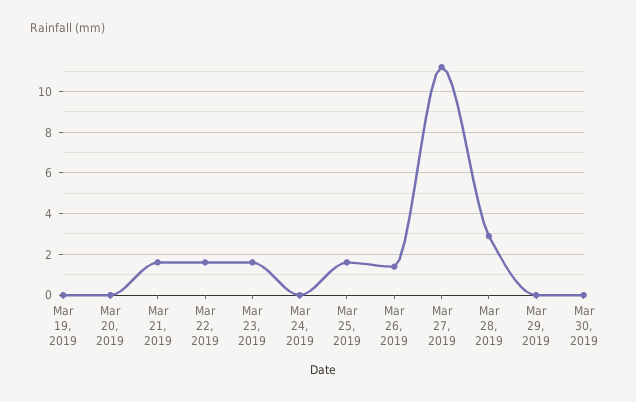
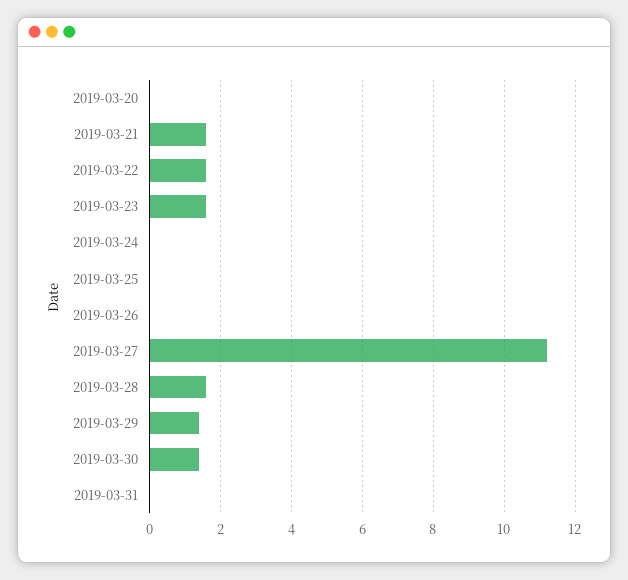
Mar 19, 2019: 0 -> none
Mar 25, 2019: 1.5 -> 0
Mar 26, 2019: 1.5 -> 0
Mar 28, 2019: 3 -> 1.5
Mar 29, 2019: 0 -> 1.5
Mar 30, 2019: 0 -> 1.5
2019-03-31: none -> 0

